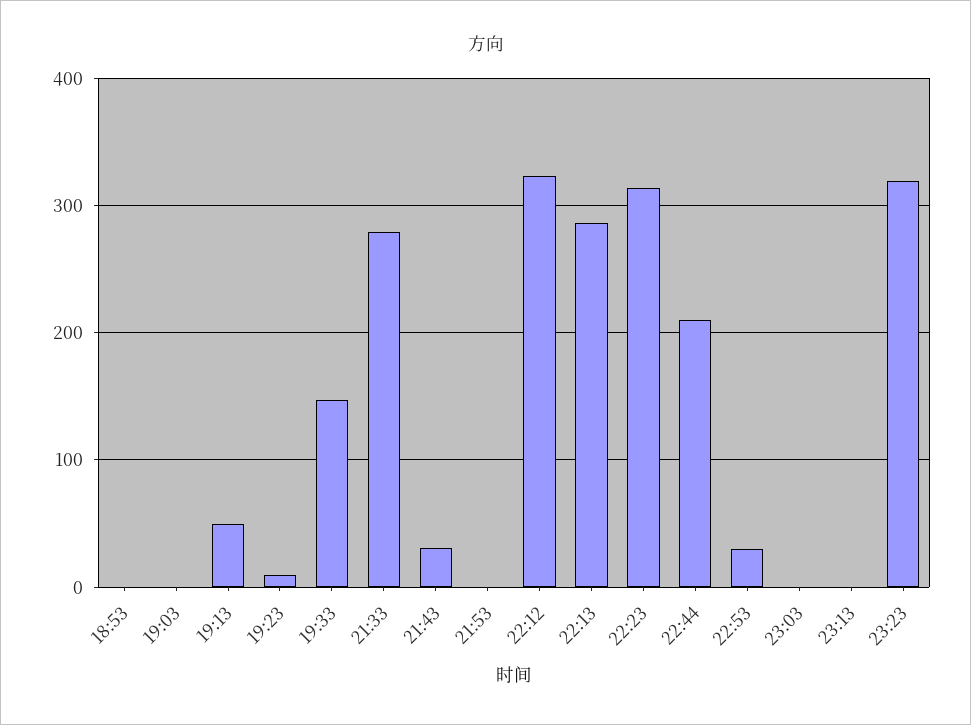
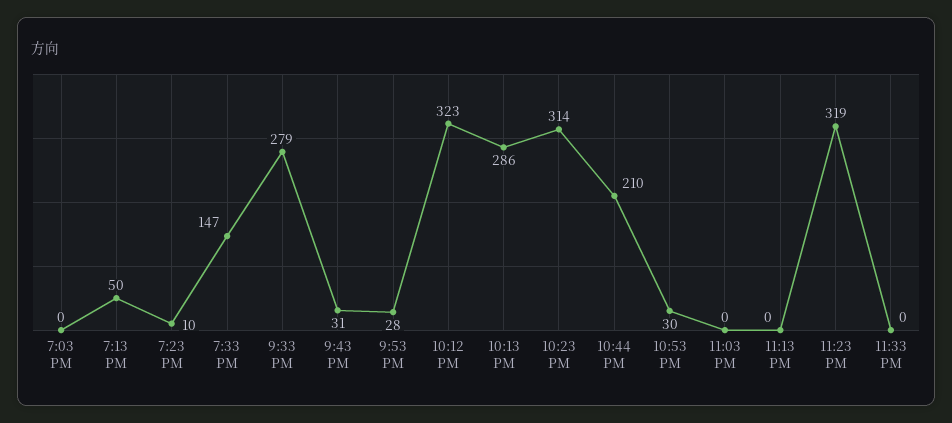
18:53: 0 -> none
21:53: 0 -> 28
11:33 PM: none -> 0

